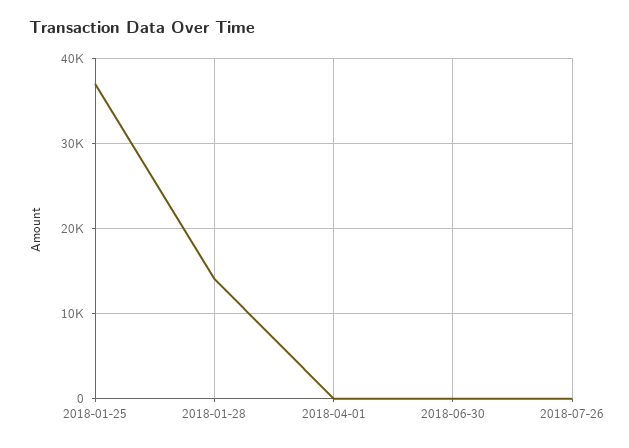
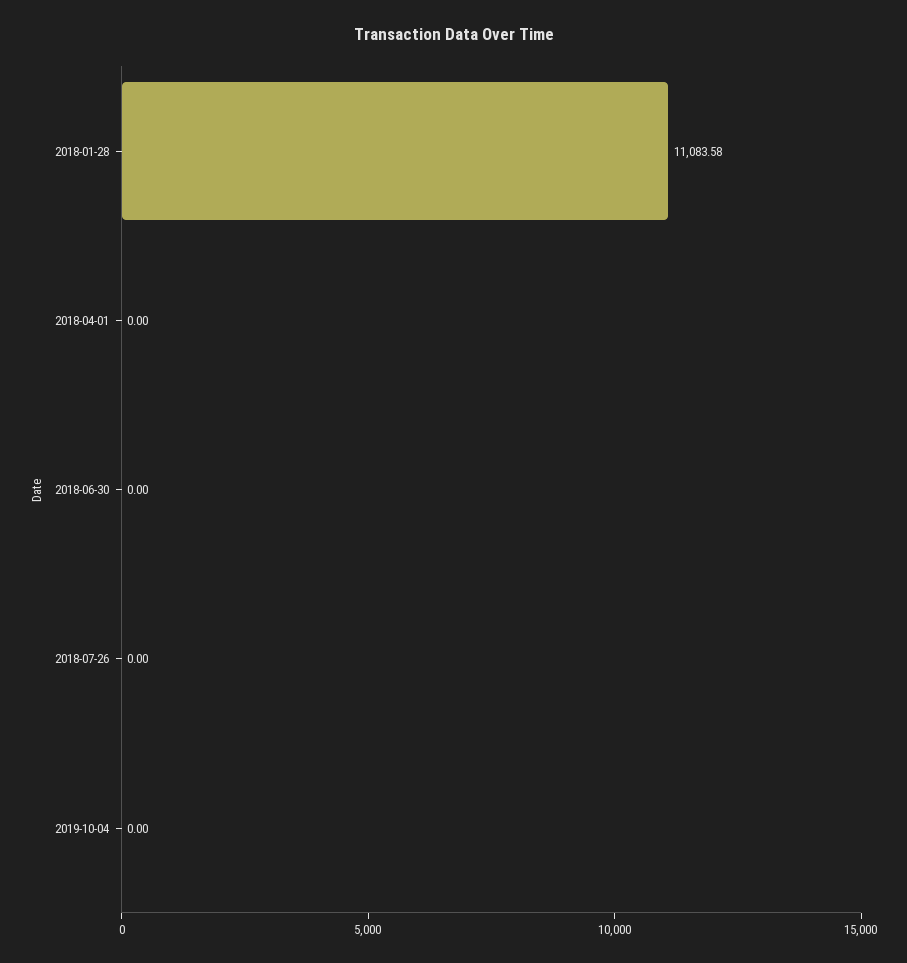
2018-01-25: 37000 -> none
2018-01-28: 14000 -> 11083.58
2019-10-04: none -> 0

